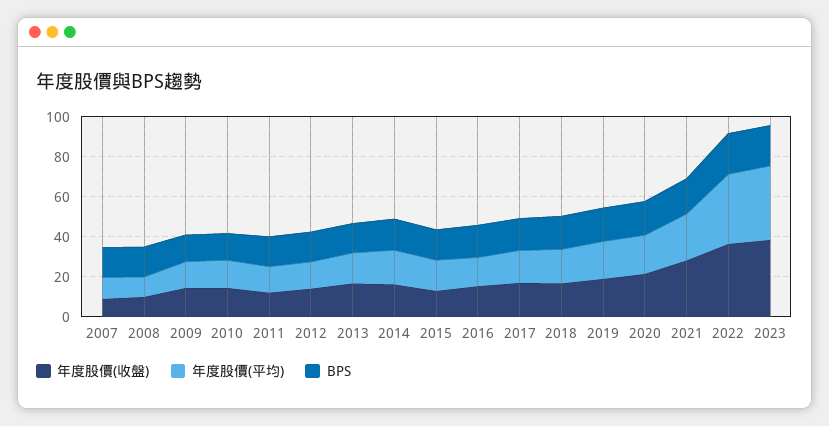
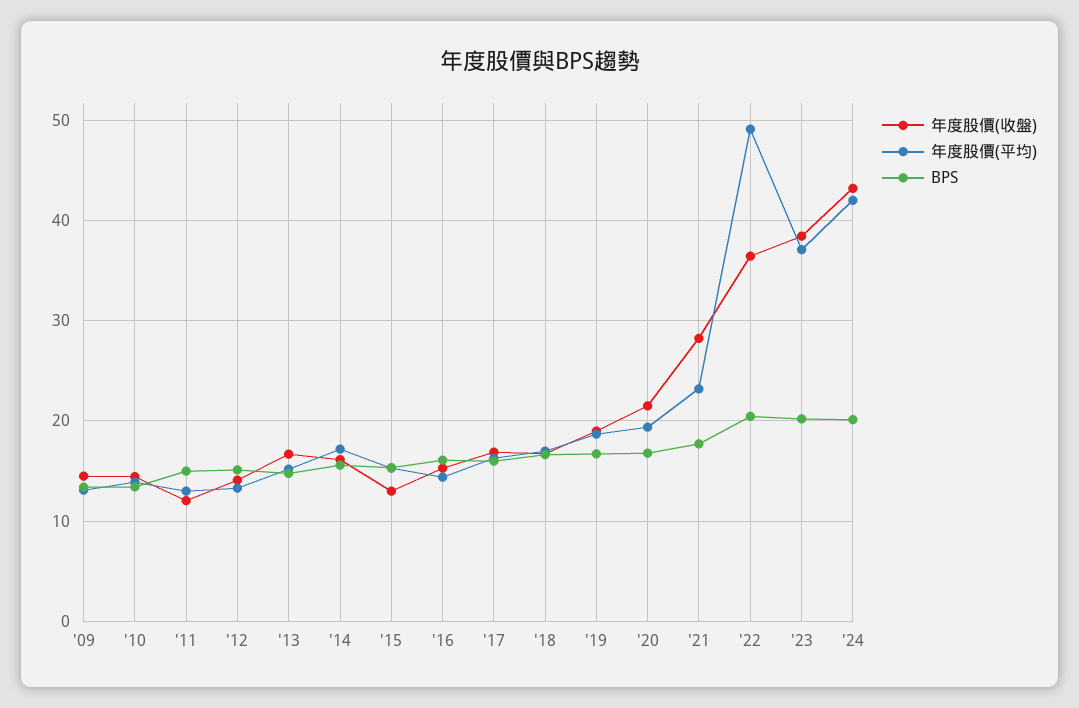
年度股價(收盤), 2007: 10 -> none
年度股價(平均), 2007: 10 -> none
BPS, 2007: 15 -> none
年度股價(收盤), 2008: 10 -> none
年度股價(平均), 2008: 10 -> none
BPS, 2008: 15 -> none
年度股價(平均), 2022: 35 -> 49
年度股價(收盤), '24: none -> 43
年度股價(平均), '24: none -> 42
BPS, '24: none -> 20

